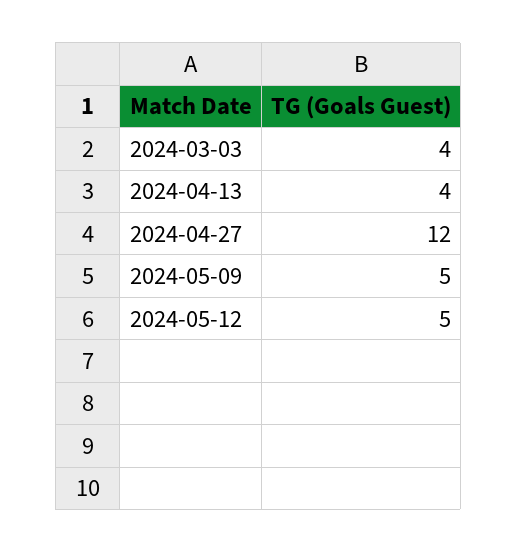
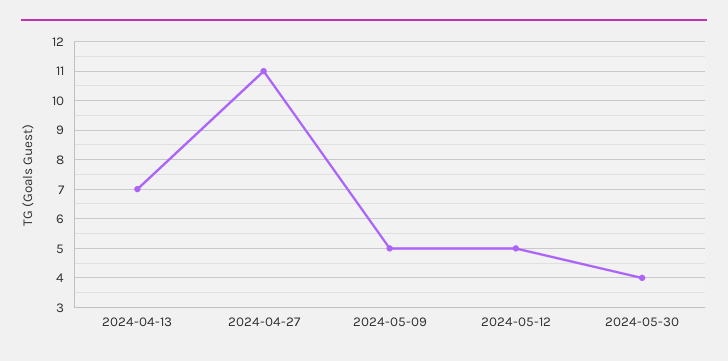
2024-03-03: 4 -> none
2024-04-13: 4 -> 7
2024-04-27: 12 -> 11
2024-05-30: none -> 4

